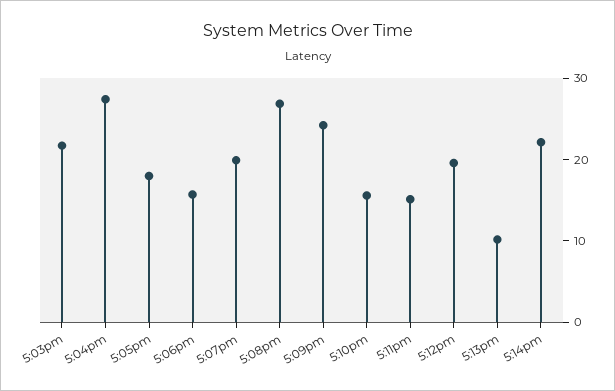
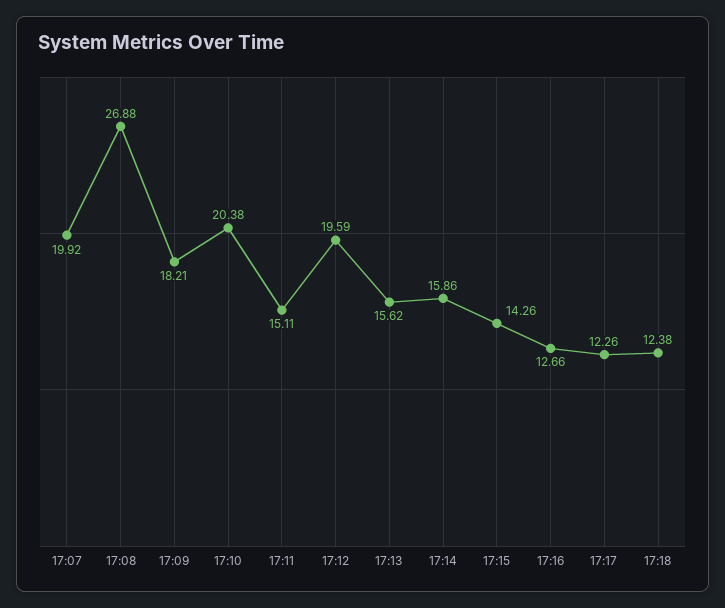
5:03pm: 22 -> none
5:04pm: 28 -> none
5:05pm: 18 -> none
5:06pm: 16 -> none
5:09pm: 24 -> 18.21
5:10pm: 16 -> 20.38
5:13pm: 10 -> 15.62
5:14pm: 22 -> 15.86
17:15: none -> 14.26
17:16: none -> 12.66
17:17: none -> 12.26
17:18: none -> 12.38

